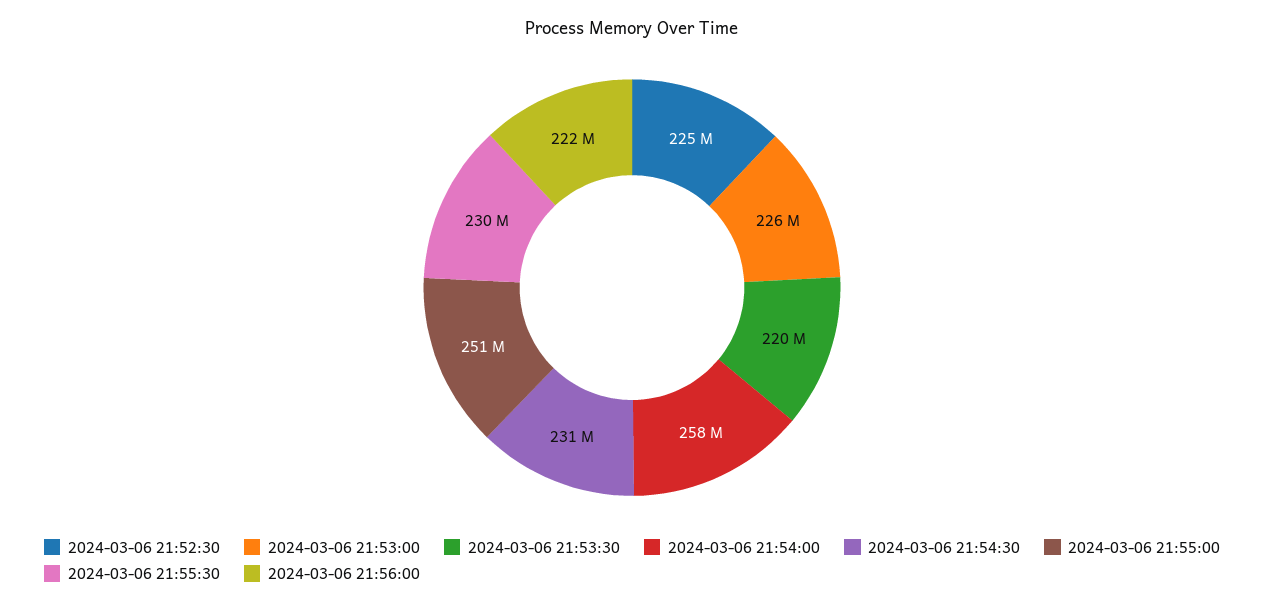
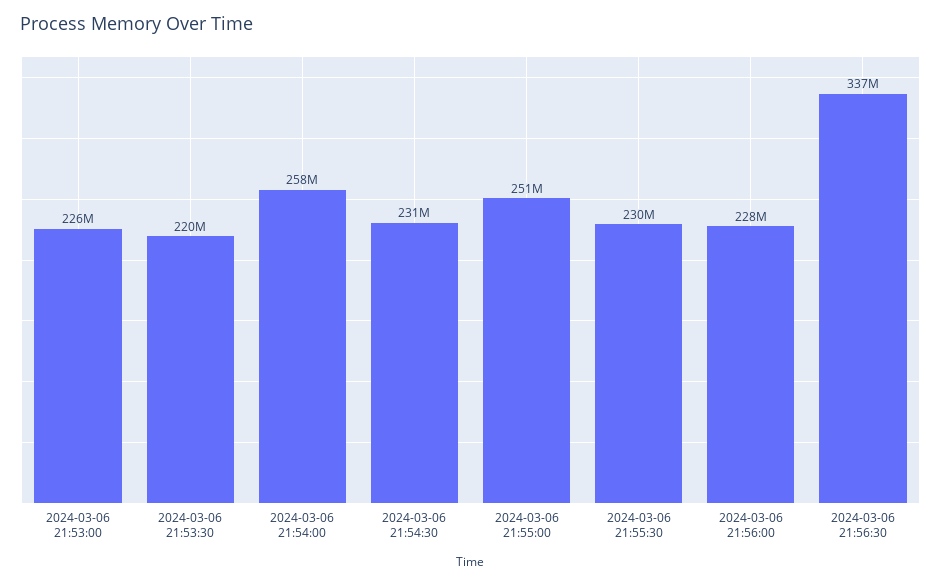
2024-03-06 21:52:30: 225000000 -> none
2024-03-06 21:56:00: 222000000 -> 228000000
2024-03-06 21:56:30: none -> 337000000

